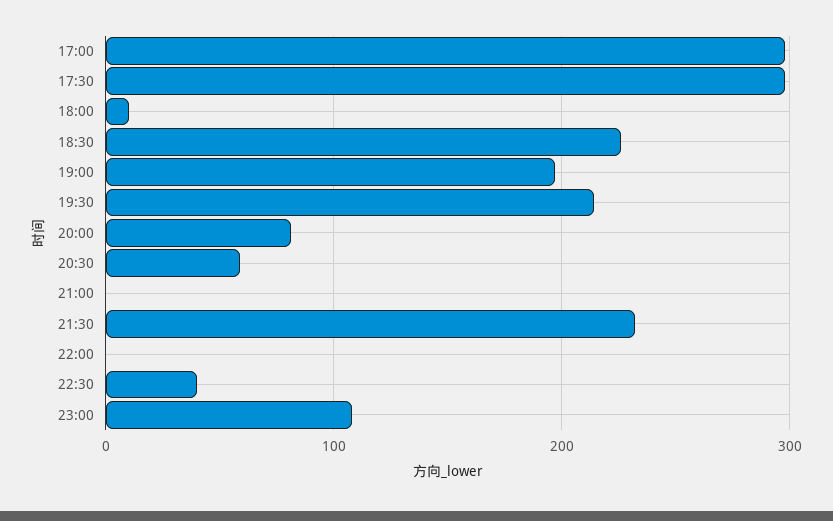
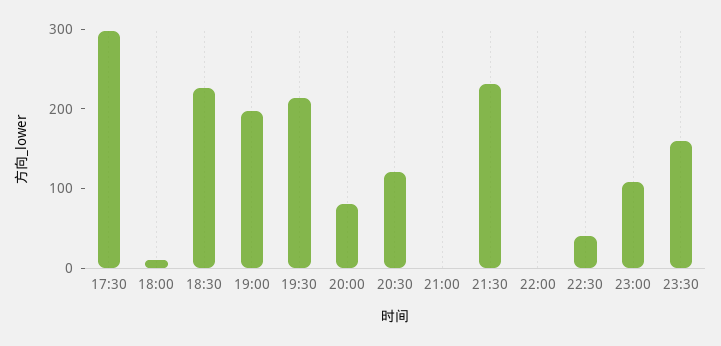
17:00: 300 -> none
20:30: 60 -> 120
23:30: none -> 160

